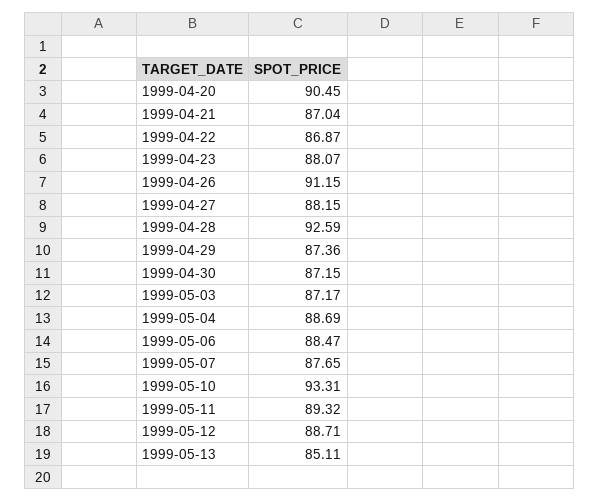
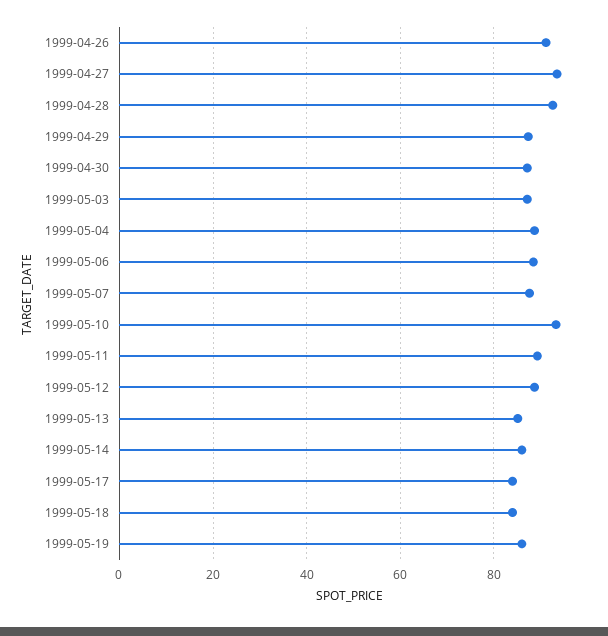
1999-04-20: 90.45 -> none
1999-04-21: 87.04 -> none
1999-04-22: 86.87 -> none
1999-04-23: 88.07 -> none
1999-04-27: 88.15 -> 94
1999-05-14: none -> 86
1999-05-17: none -> 84
1999-05-18: none -> 84
1999-05-19: none -> 86

